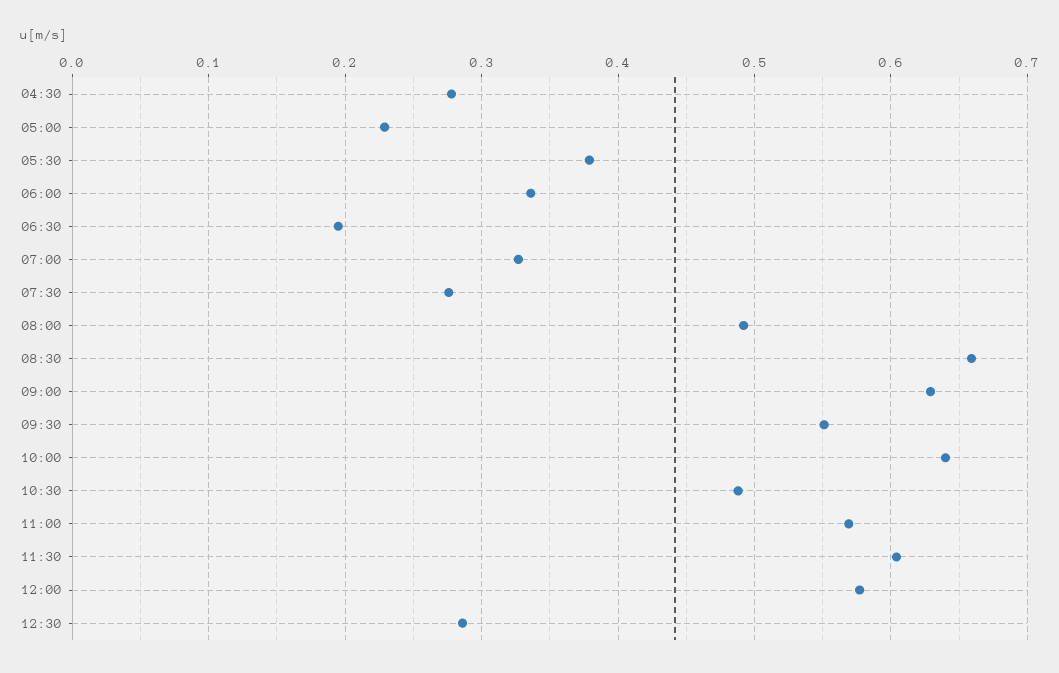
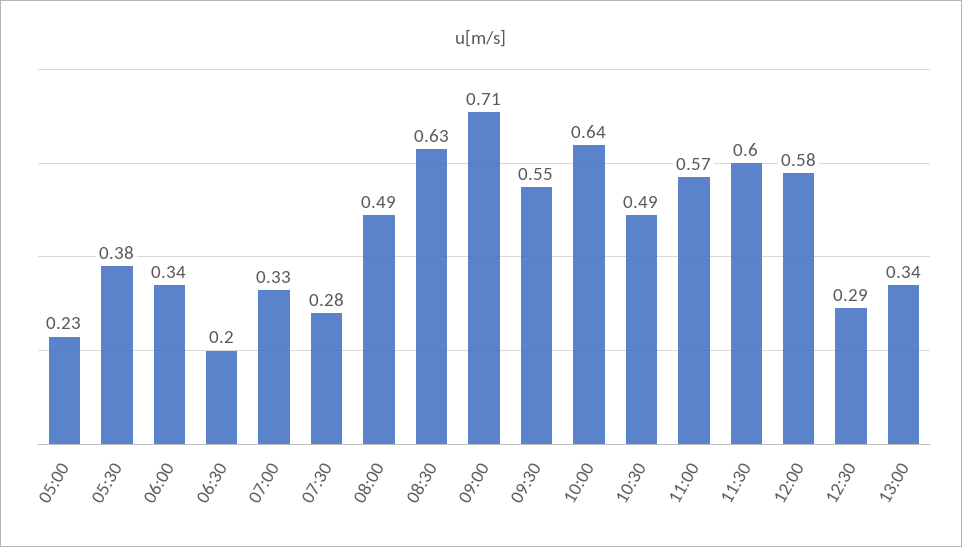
04:30: 0.28 -> none
08:30: 0.66 -> 0.63
09:00: 0.63 -> 0.71
13:00: none -> 0.34

